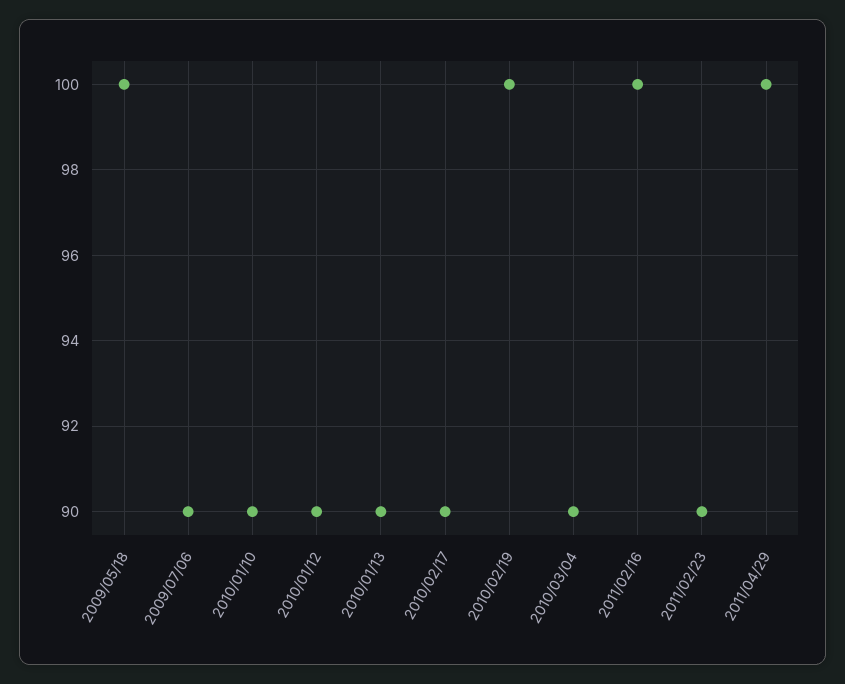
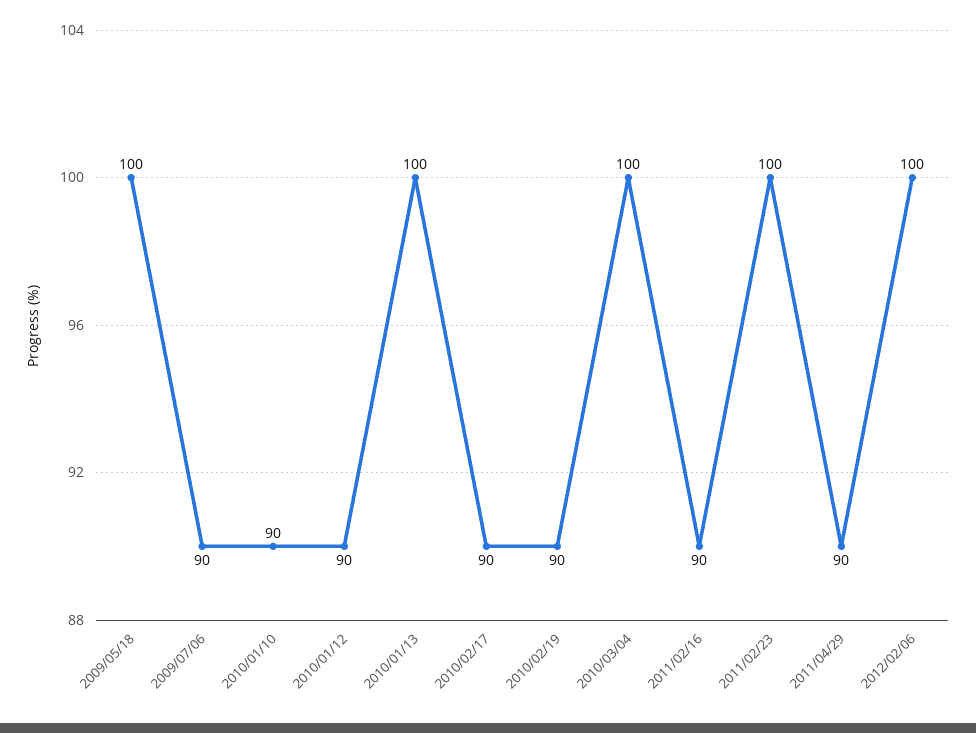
2010/01/13: 90 -> 100
2010/02/19: 100 -> 90
2010/03/04: 90 -> 100
2011/02/16: 100 -> 90
2011/02/23: 90 -> 100
2011/04/29: 100 -> 90
2012/02/06: none -> 100

